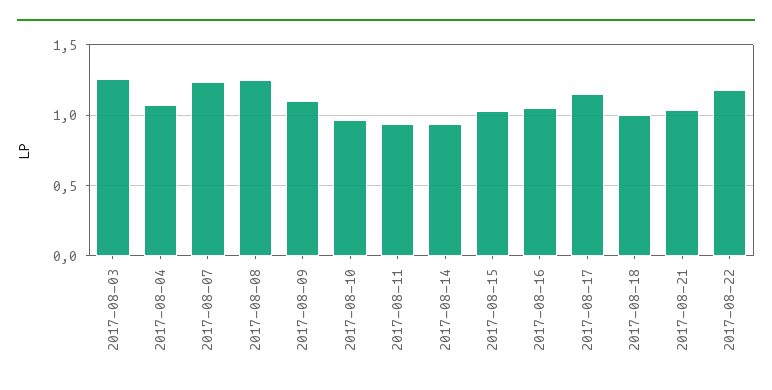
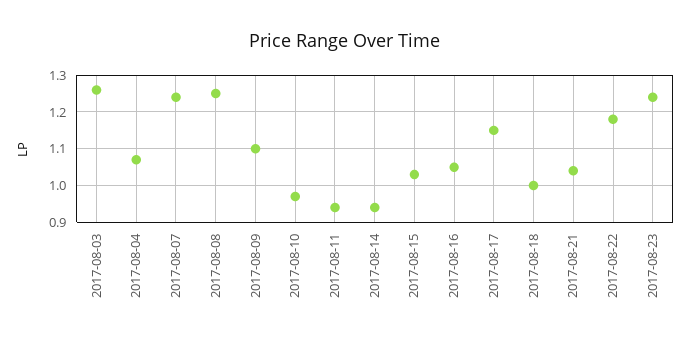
2017-08-23: none -> 1.25

